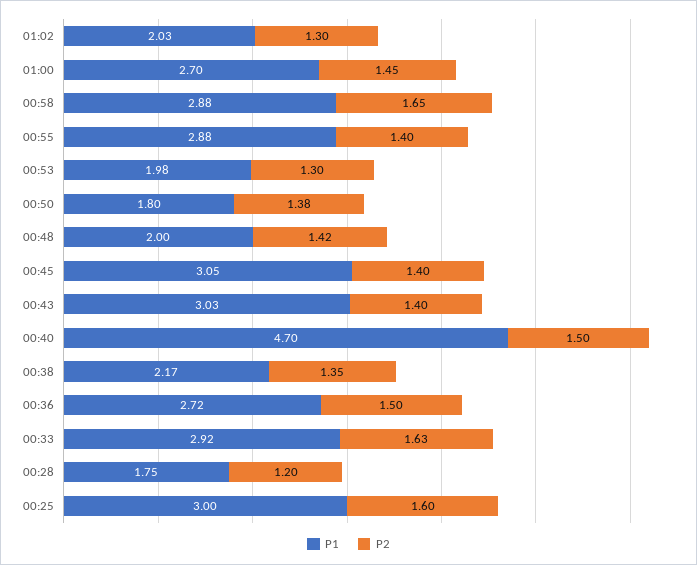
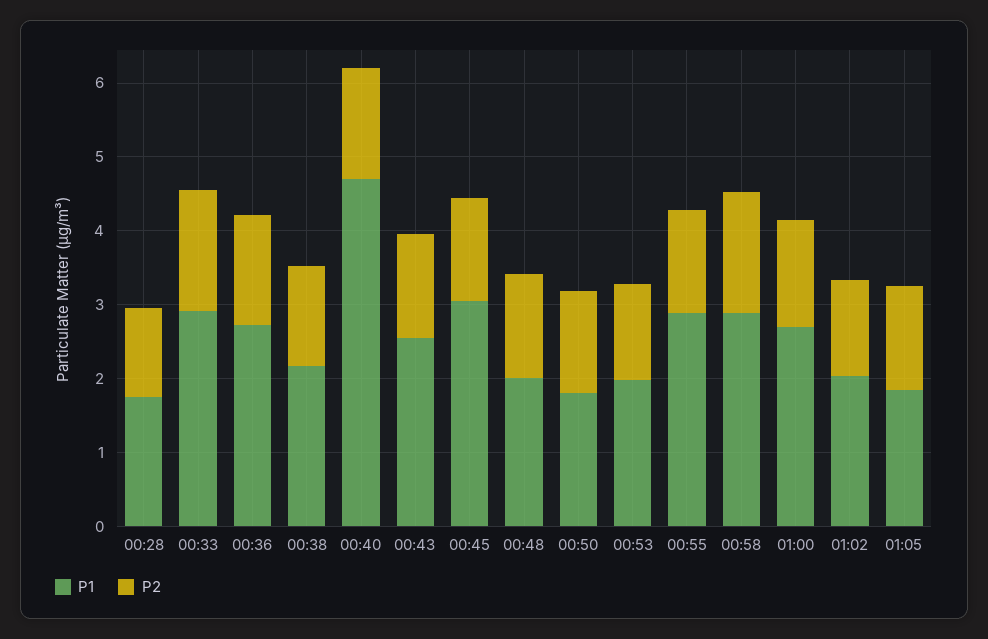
P1, 00:43: 3.03 -> 2.6
P1, 00:25: 3 -> none
P2, 00:25: 1.6 -> none
P1, 01:05: none -> 1.8
P2, 01:05: none -> 1.4

